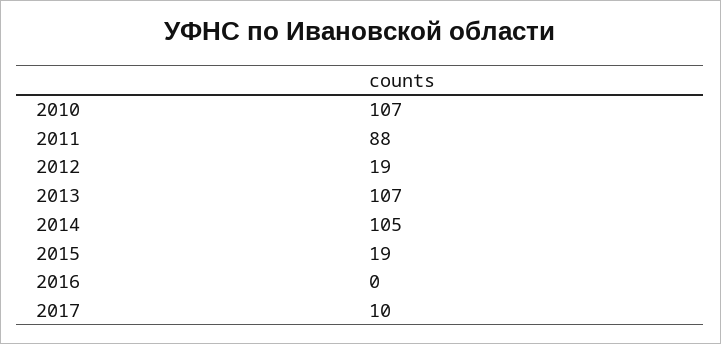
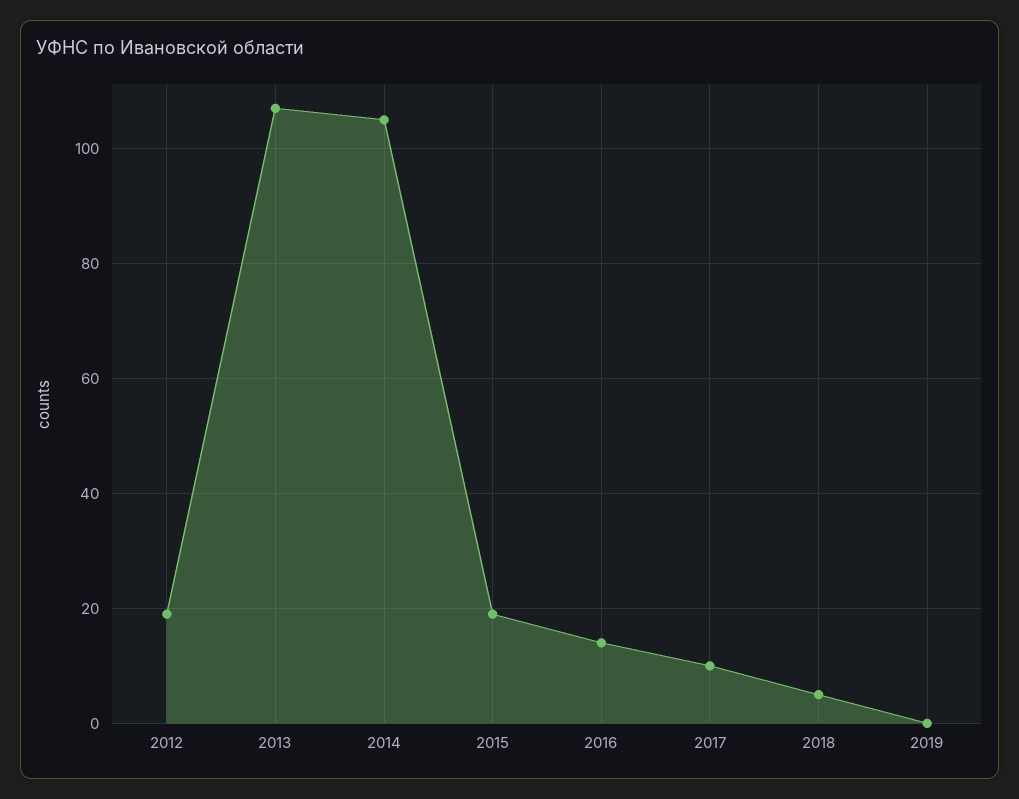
2010: 107 -> none
2011: 88 -> none
2016: 0 -> 15
2018: none -> 5
2019: none -> 0

